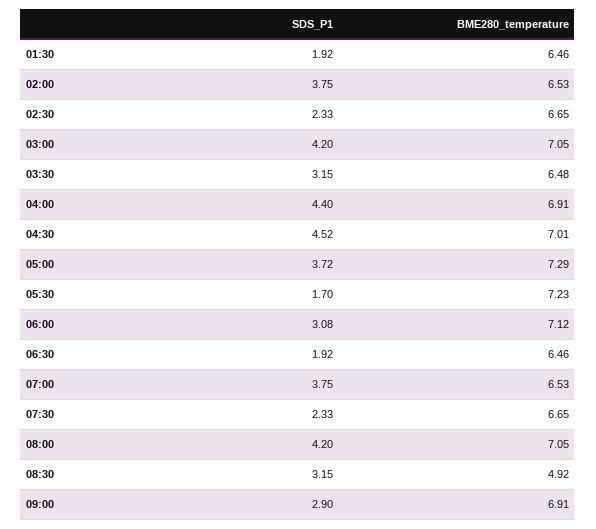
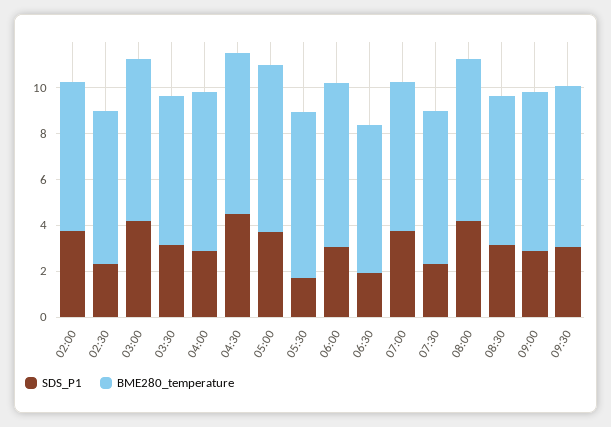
SDS_P1, 01:30: 1.92 -> none
BME280_temperature, 01:30: 6.46 -> none
SDS_P1, 04:00: 4.4 -> 3
BME280_temperature, 08:30: 4.92 -> 6.5
SDS_P1, 09:30: none -> 3
BME280_temperature, 09:30: none -> 7

